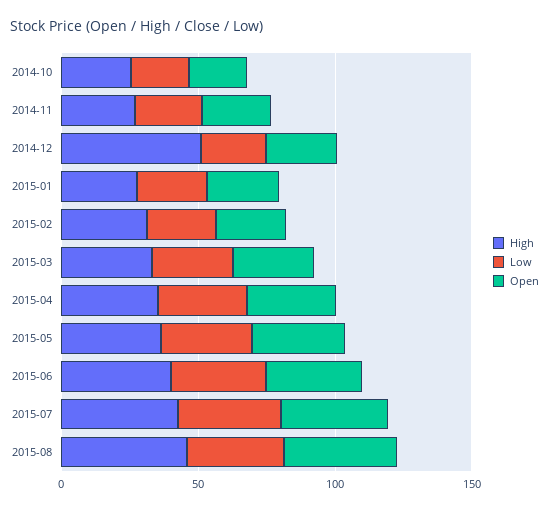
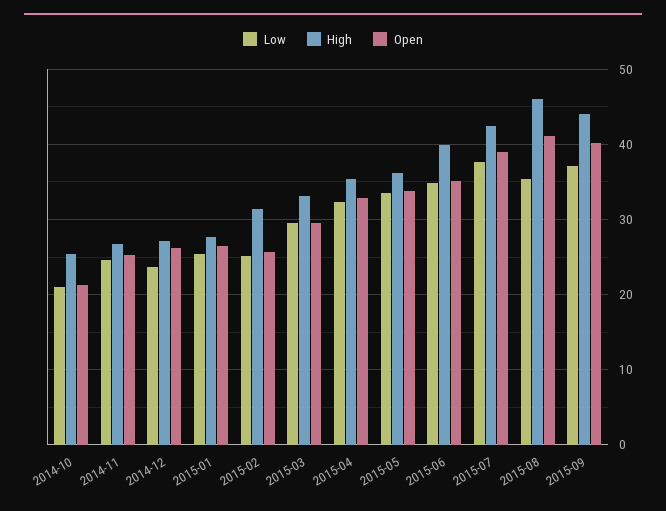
High, 2014-12: 50 -> 27
Low, 2015-09: none -> 37
High, 2015-09: none -> 44
Open, 2015-09: none -> 40

